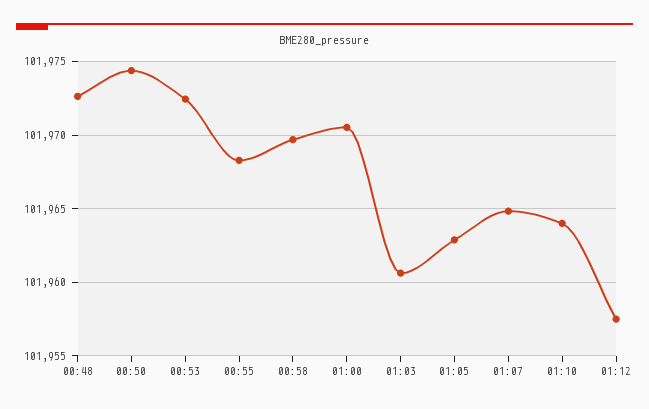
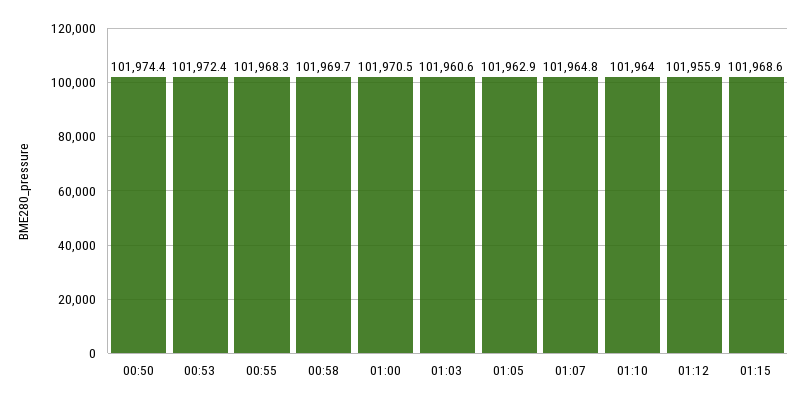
00:48: 101972.5 -> none
01:12: 101957.5 -> 101955.9
01:15: none -> 101968.6

